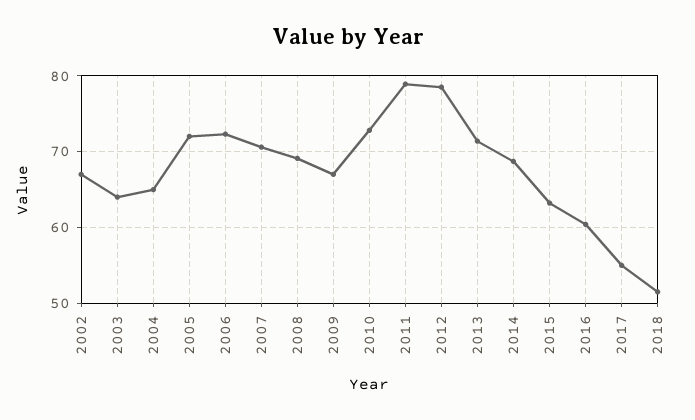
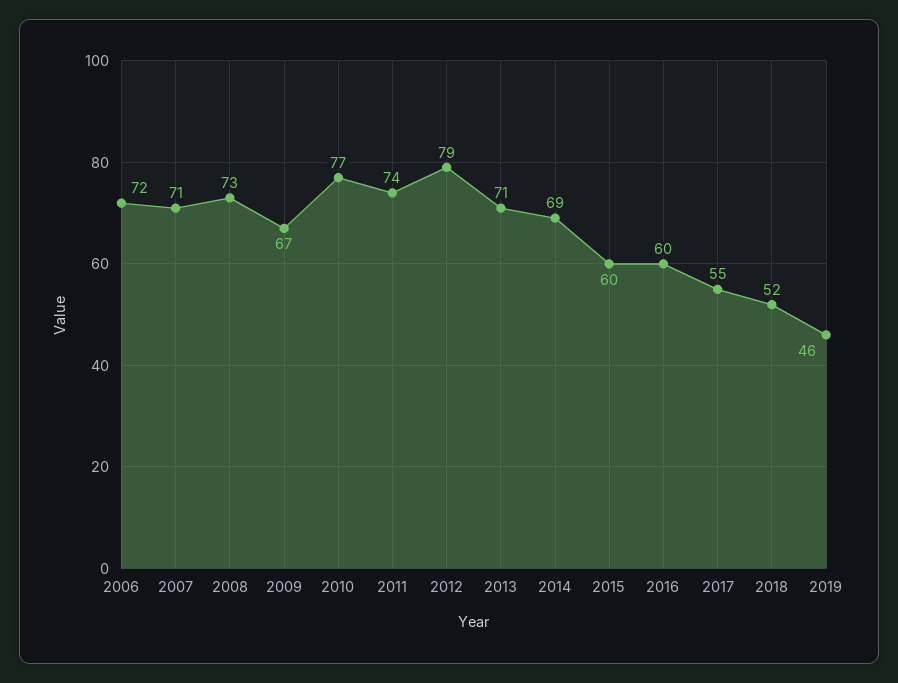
2002: 67 -> none
2003: 64 -> none
2004: 65 -> none
2005: 72 -> none
2008: 69 -> 73
2010: 73 -> 77
2011: 79 -> 74
2015: 63 -> 60
2019: none -> 46

